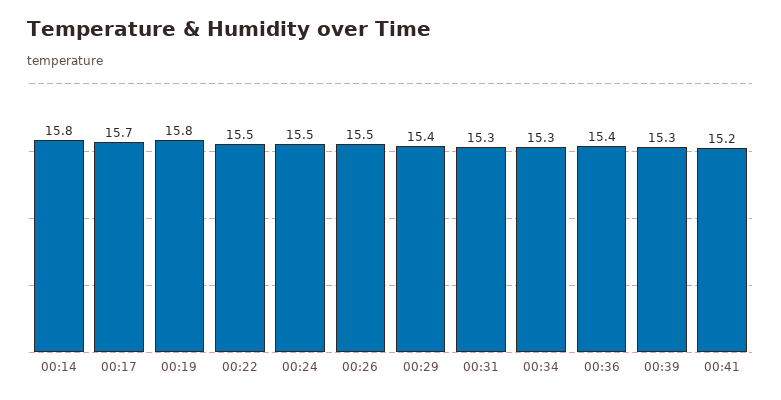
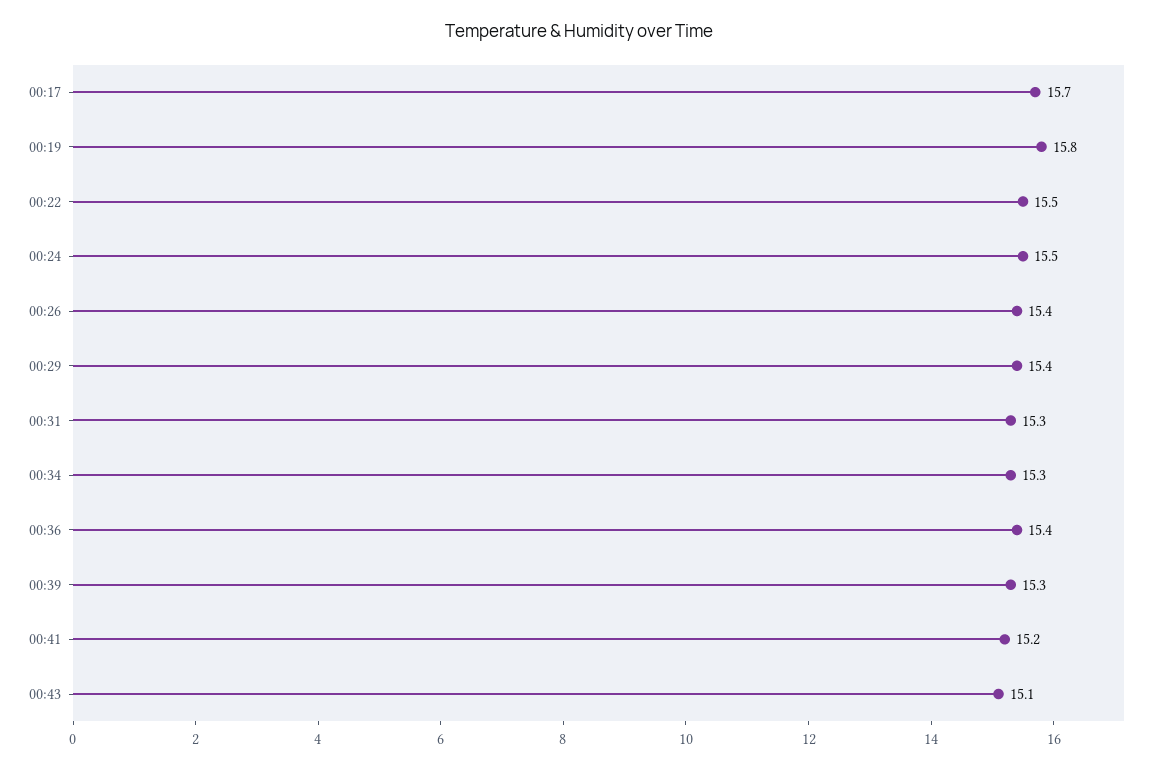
00:14: 15.8 -> none
00:26: 15.5 -> 15.4
00:43: none -> 15.1

